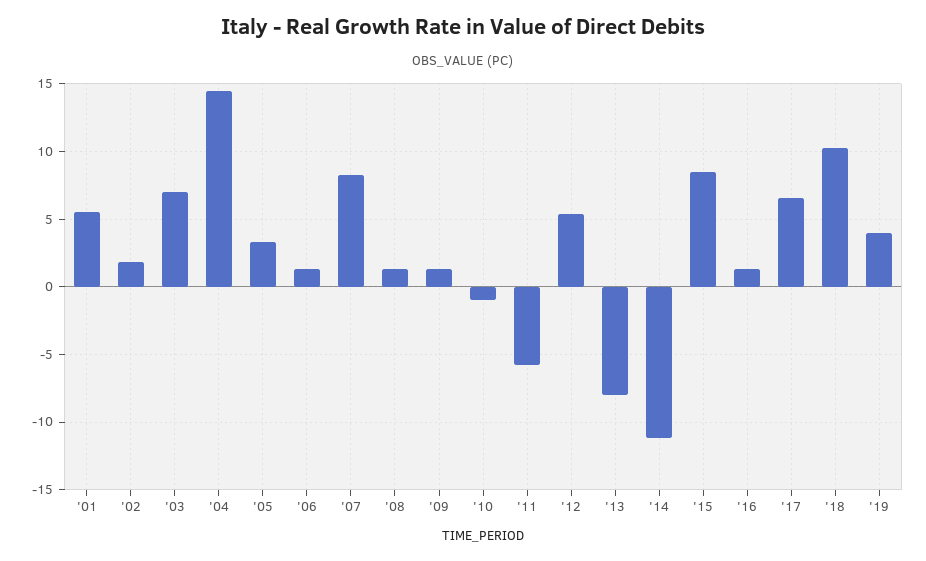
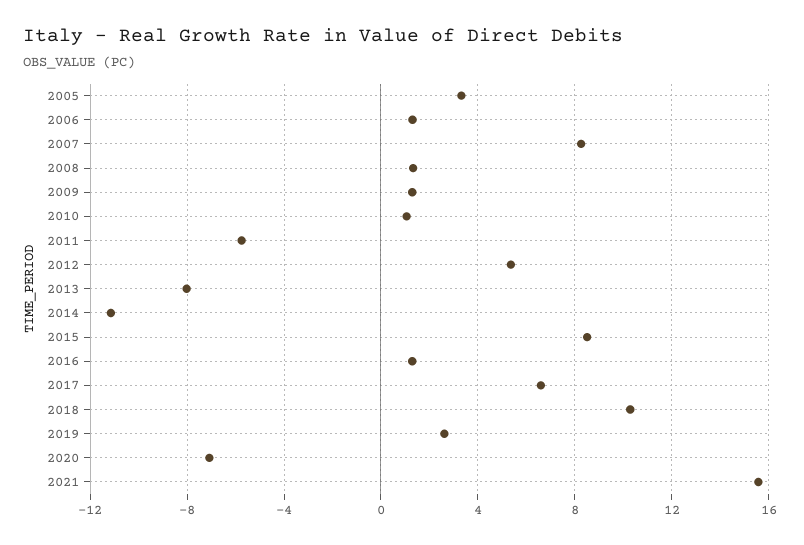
'01: 5.5 -> none
'02: 2 -> none
'03: 7 -> none
'04: 14.5 -> none
'10: -1 -> 1
'19: 4 -> 2.5
2020: none -> -7
2021: none -> 15.5

